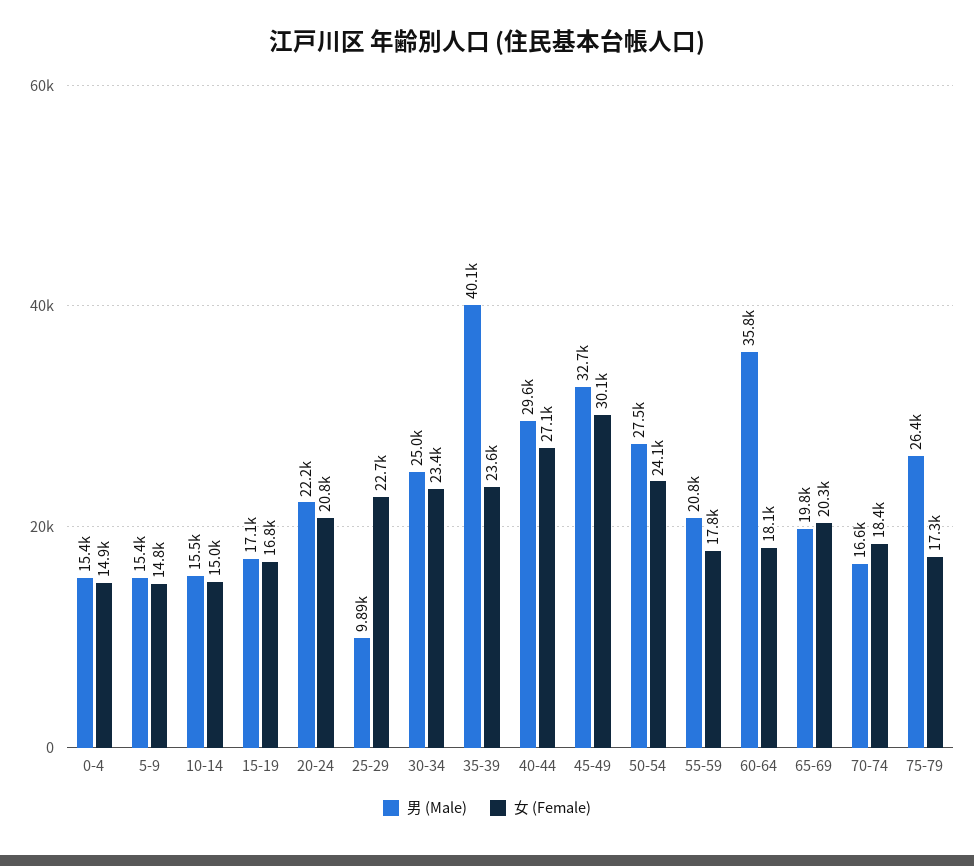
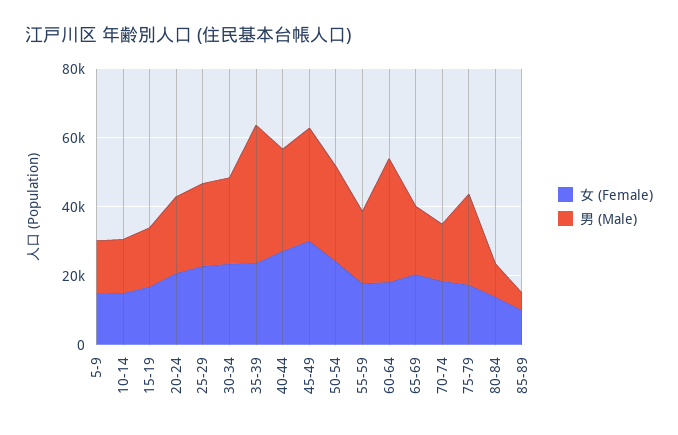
男 (Male), 0-4: 15400 -> none
女 (Female), 0-4: 14900 -> none
男 (Male), 25-29: 9890 -> 25000
女 (Female), 80-84: none -> 15000
男 (Male), 80-84: none -> 10000
女 (Female), 85-89: none -> 10000
男 (Male), 85-89: none -> 5000

